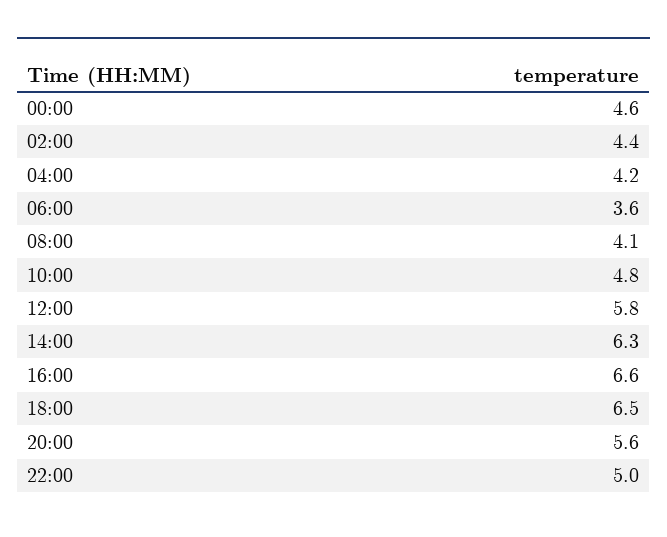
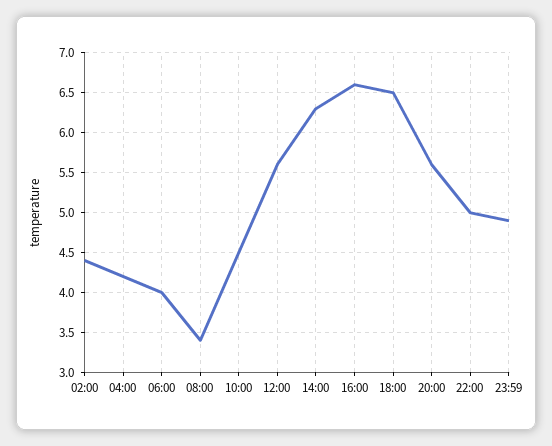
00:00: 4.6 -> none
06:00: 3.6 -> 4
08:00: 4.1 -> 3.4
10:00: 4.8 -> 4.5
12:00: 5.8 -> 5.6
23:59: none -> 4.9

